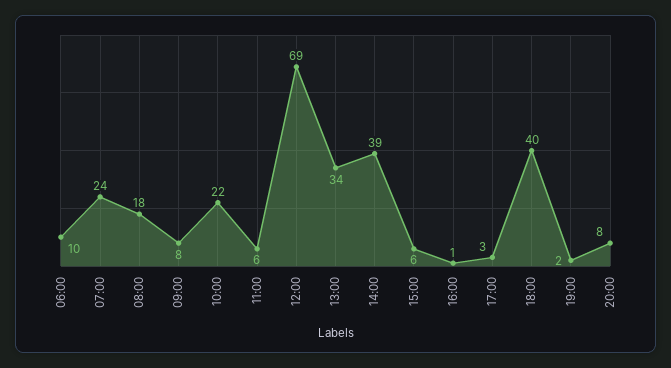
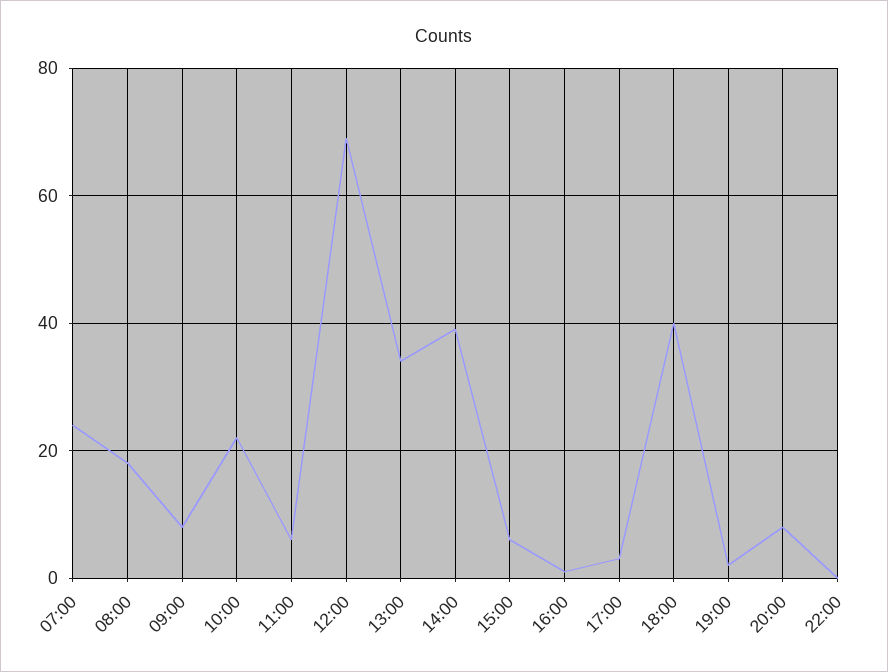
06:00: 10 -> none
22:00: none -> 0

